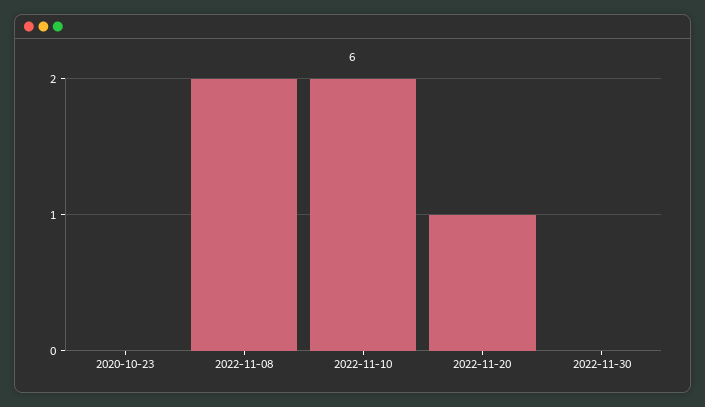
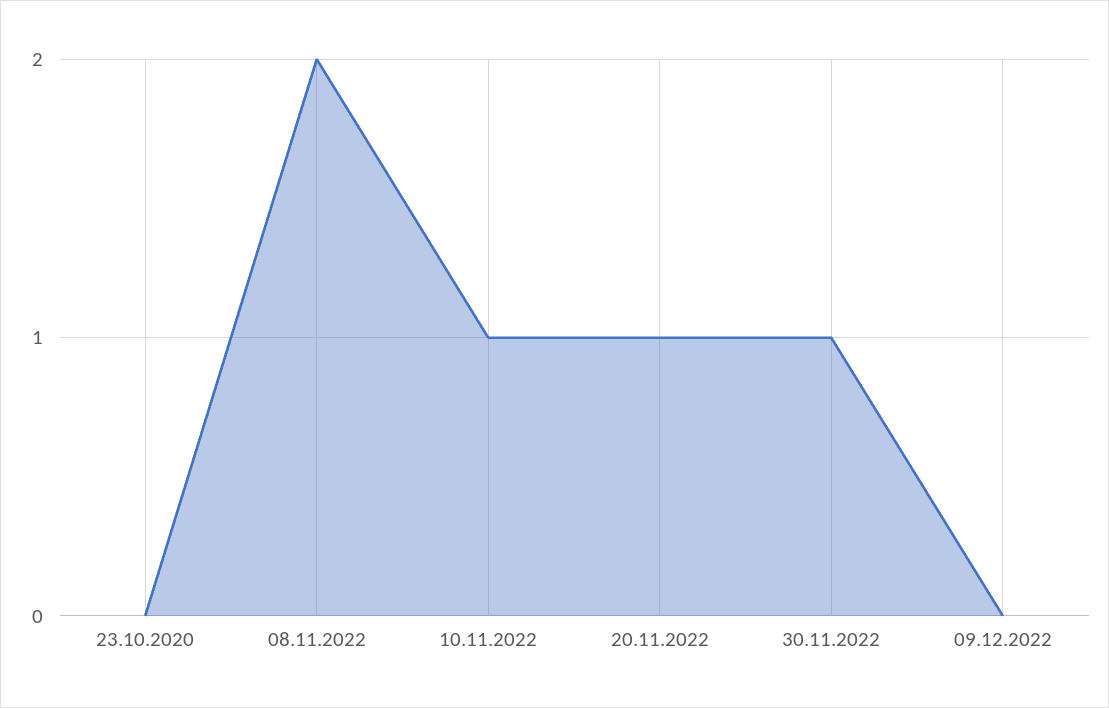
2022-11-10: 2 -> 1
2022-11-30: 0 -> 1
09.12.2022: none -> 0

